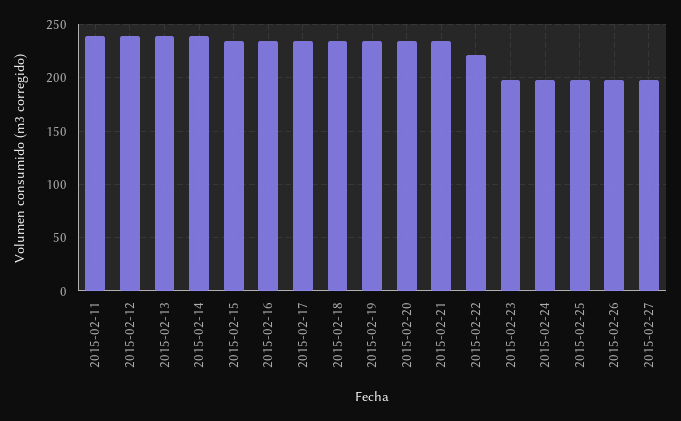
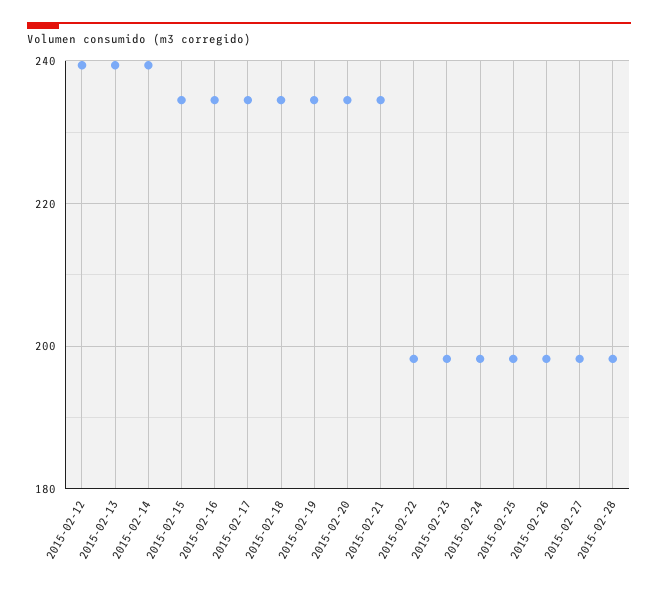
2015-02-11: 240 -> none
2015-02-22: 220 -> 198
2015-02-28: none -> 198

